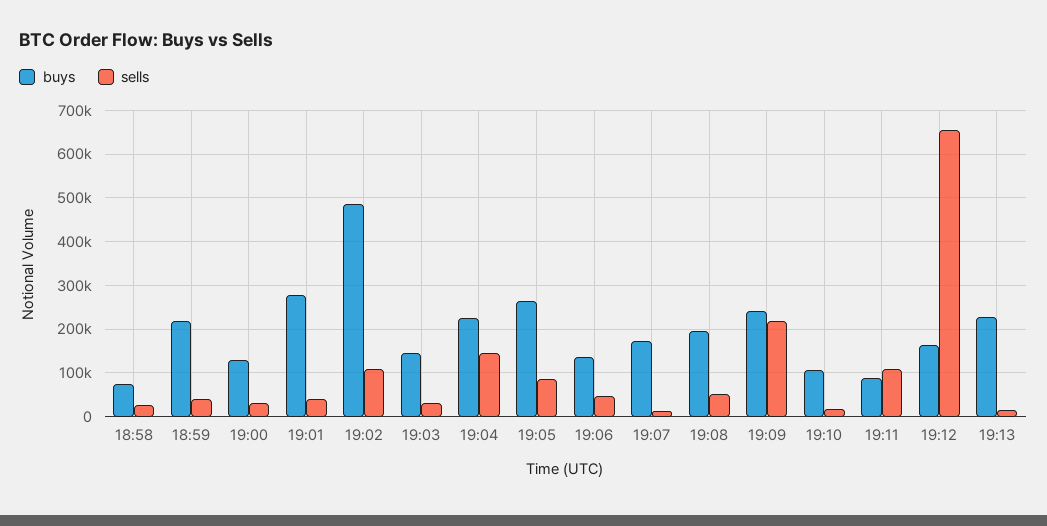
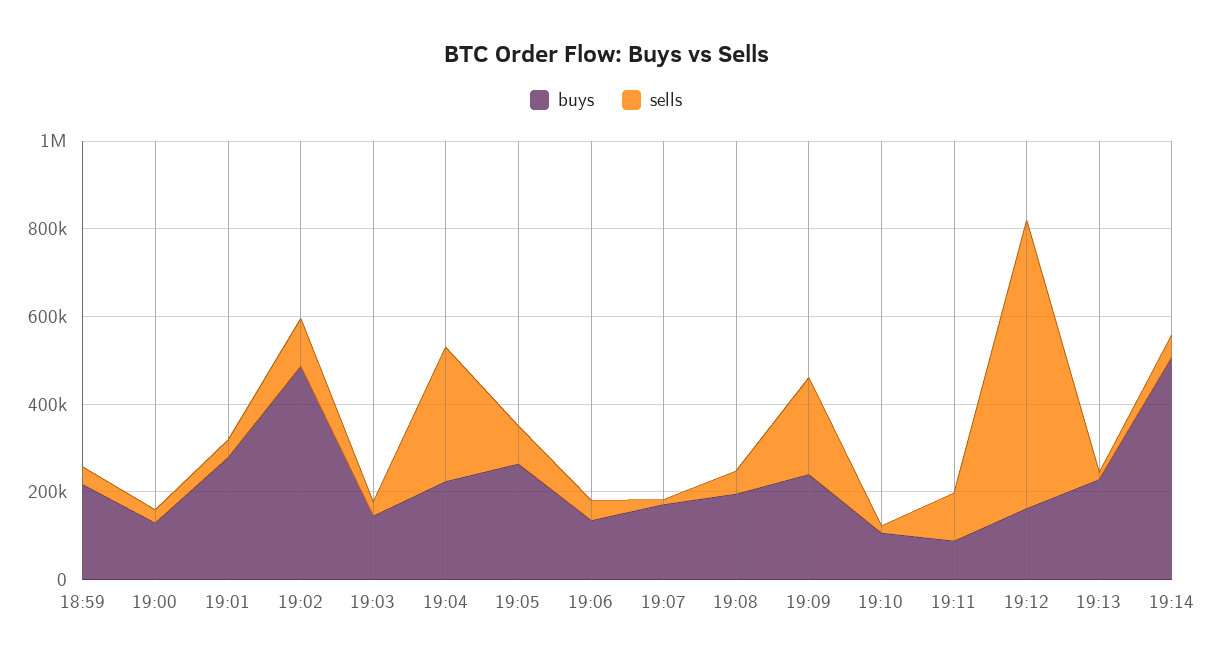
buys, 18:58: 80000 -> none
sells, 18:58: 20000 -> none
sells, 19:04: 140000 -> 300000
buys, 19:14: none -> 500000
sells, 19:14: none -> 50000

